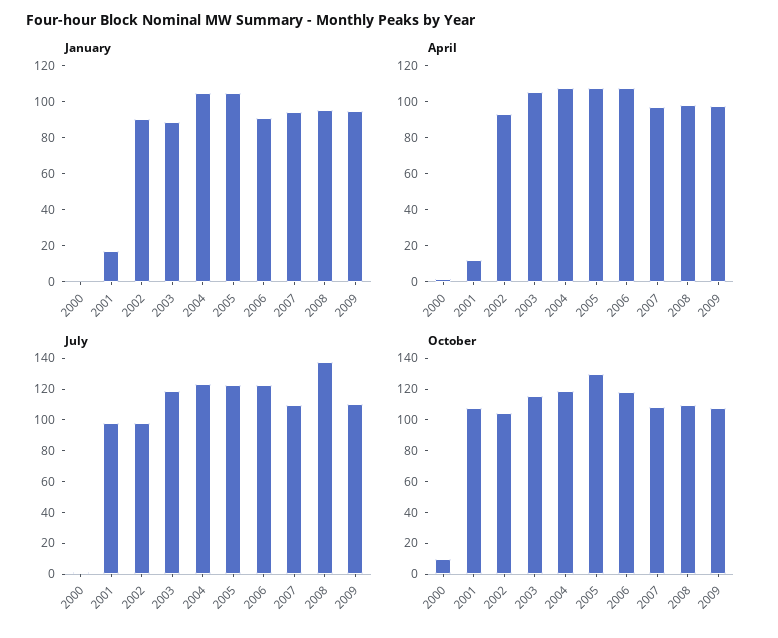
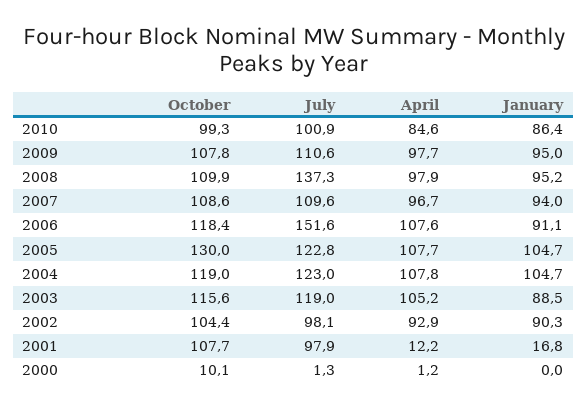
July, 2006: 120 -> 151.6
October, 2010: none -> 99.3
July, 2010: none -> 100.9
April, 2010: none -> 84.6
January, 2010: none -> 86.4

